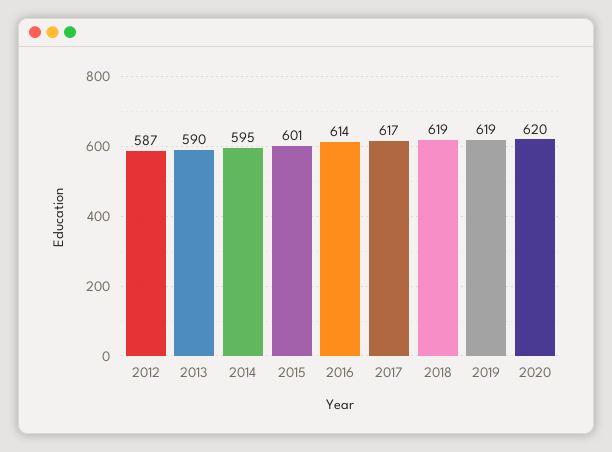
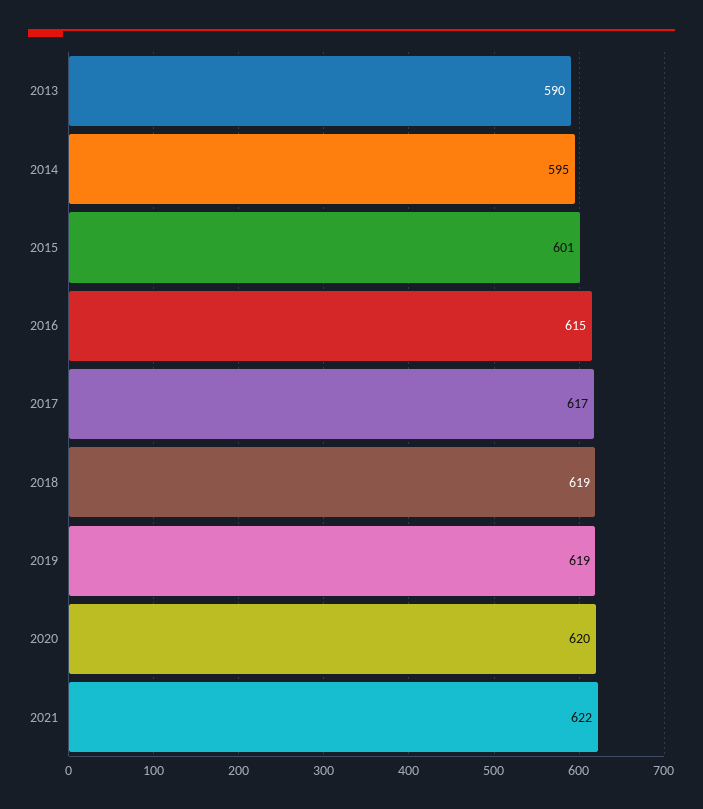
2012: 587 -> none
2016: 614 -> 615
2021: none -> 622

